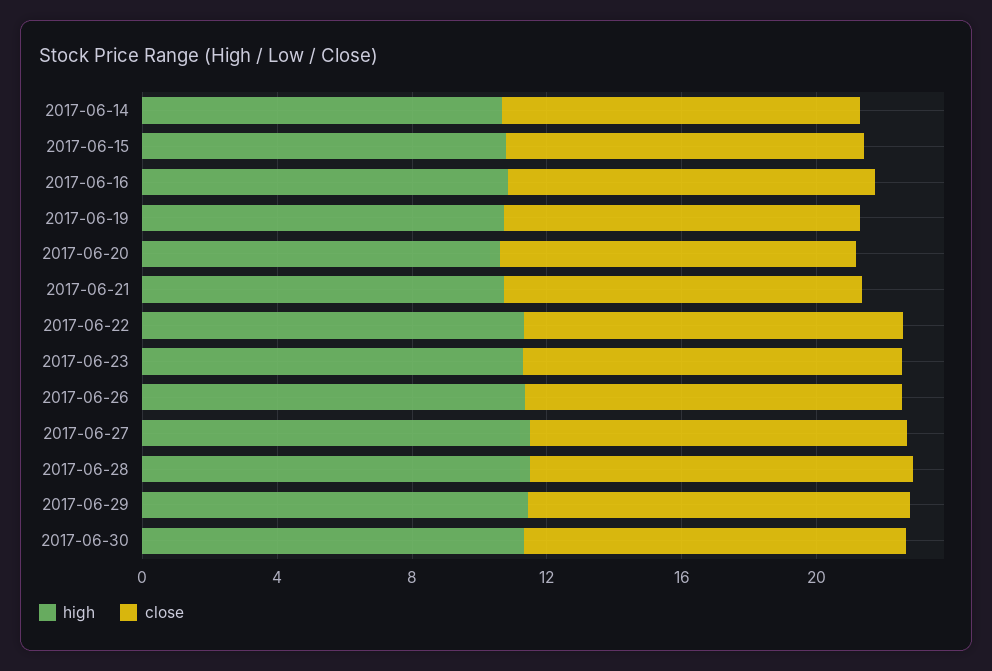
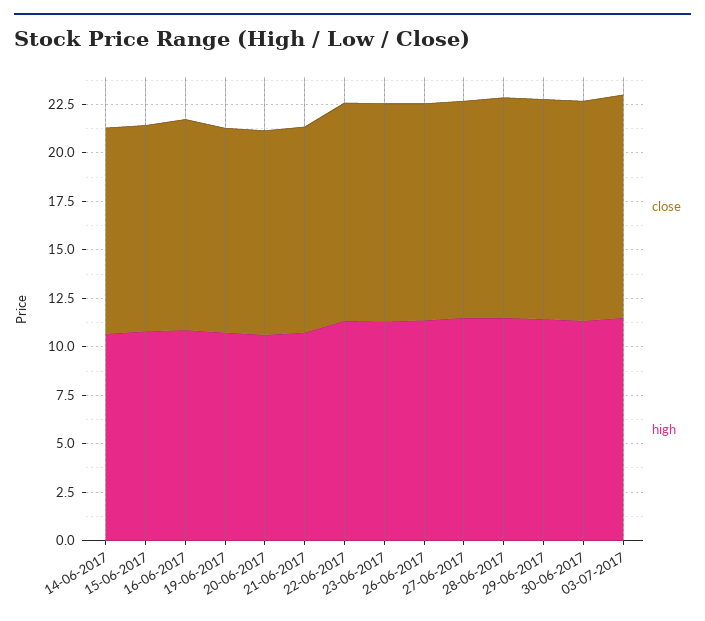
close, 03-07-2017: none -> 11.5
high, 03-07-2017: none -> 11.5

